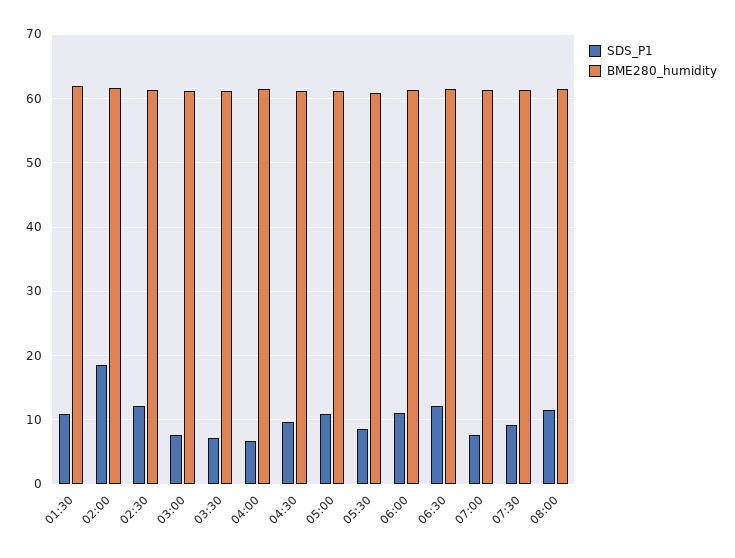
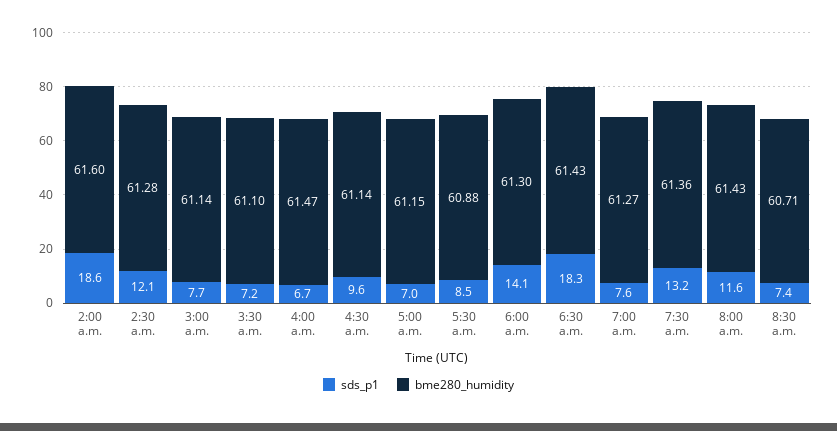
SDS_P1, 01:30: 11 -> none
BME280_humidity, 01:30: 62 -> none
SDS_P1, 05:00: 11 -> 7
SDS_P1, 06:00: 11 -> 14.1
SDS_P1, 06:30: 12 -> 18.3
SDS_P1, 07:30: 9 -> 13.2
SDS_P1, 8:30 a.m.: none -> 7.4
BME280_humidity, 8:30 a.m.: none -> 60.71

